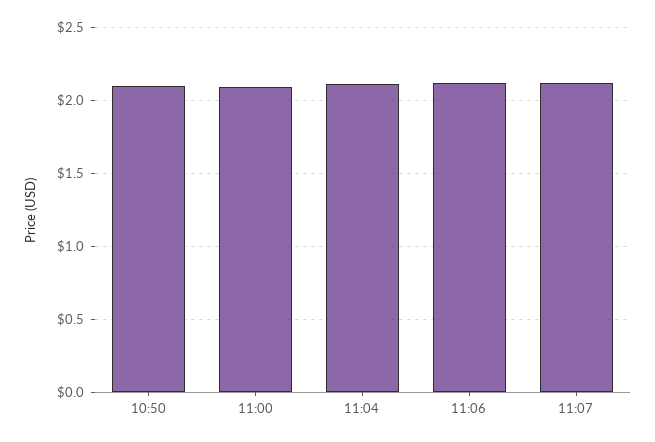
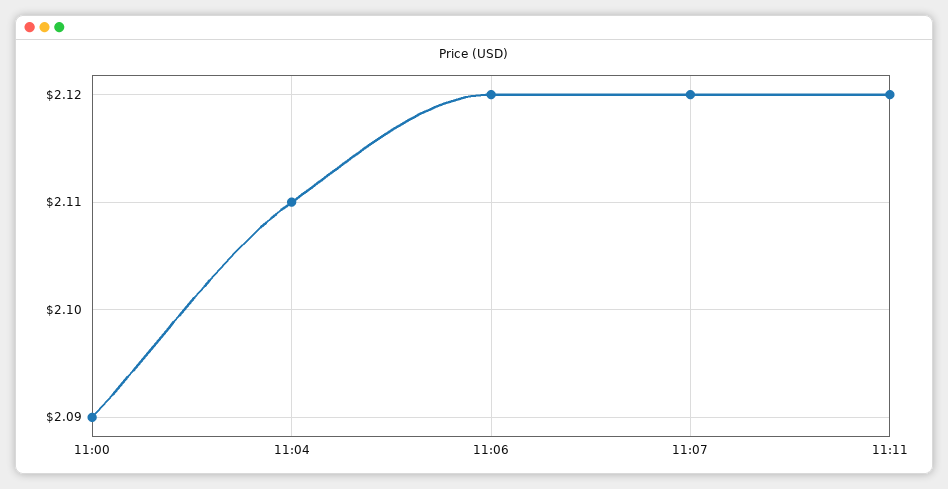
10:50: 2.1 -> none
11:11: none -> 2.12

